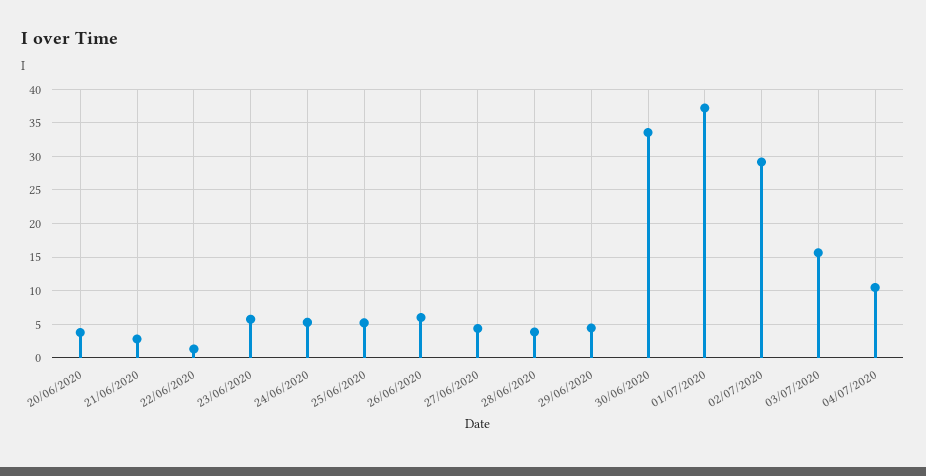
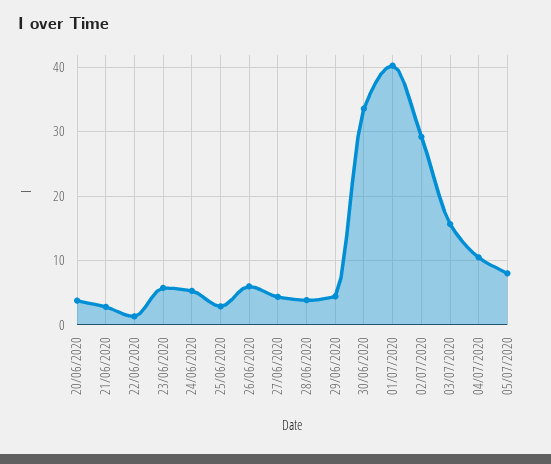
25/06/2020: 5 -> 3
01/07/2020: 37 -> 40
05/07/2020: none -> 8

